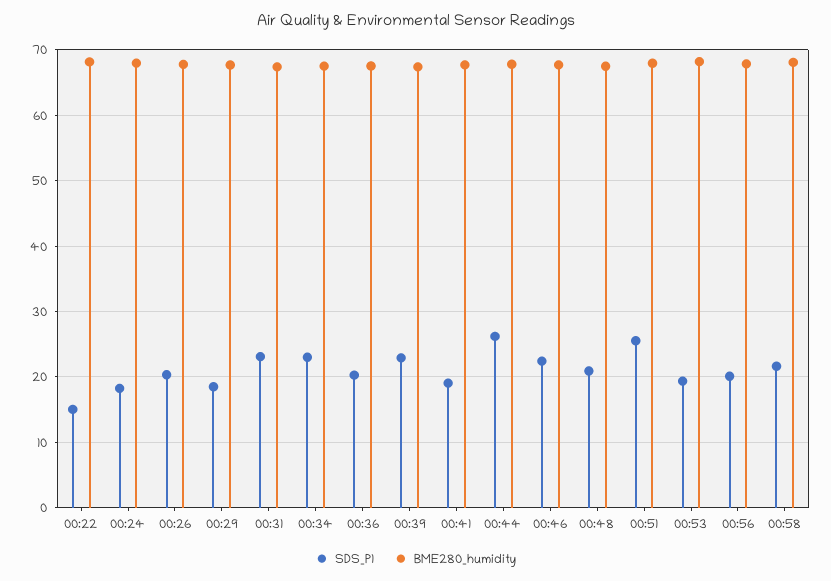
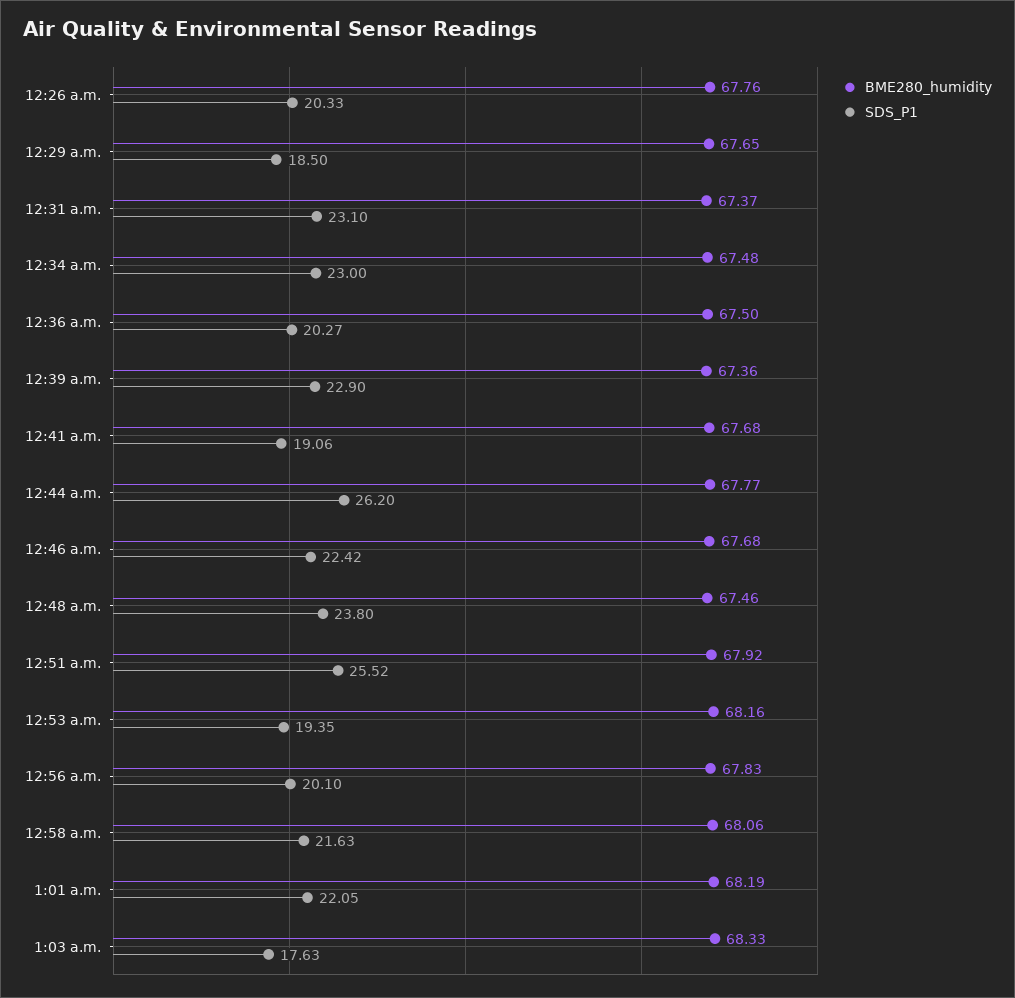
SDS_P1, 00:22: 15 -> none
BME280_humidity, 00:22: 68 -> none
SDS_P1, 00:24: 18 -> none
BME280_humidity, 00:24: 68 -> none
SDS_P1, 00:48: 21 -> 23.8
BME280_humidity, 1:01 a.m.: none -> 68.19
SDS_P1, 1:01 a.m.: none -> 22.05
BME280_humidity, 1:03 a.m.: none -> 68.33
SDS_P1, 1:03 a.m.: none -> 17.63

